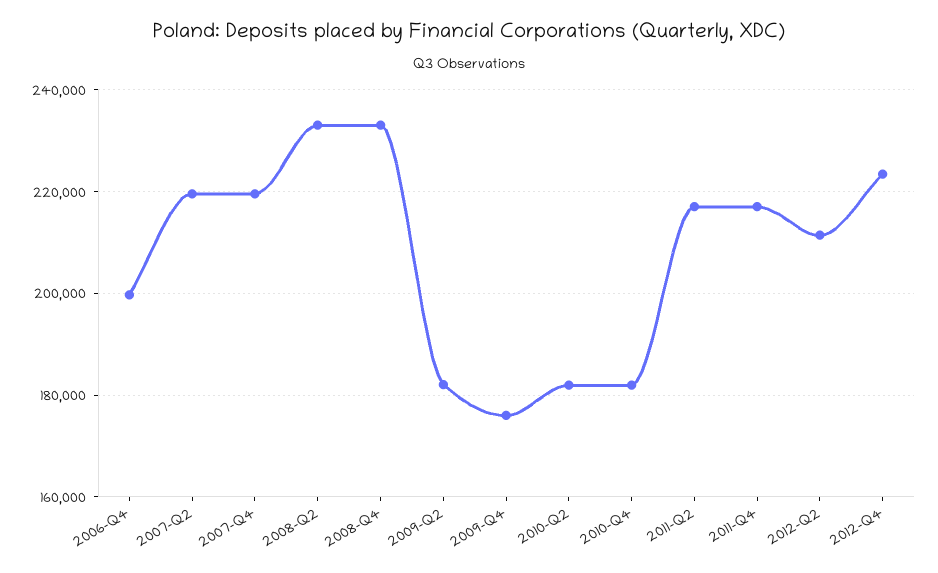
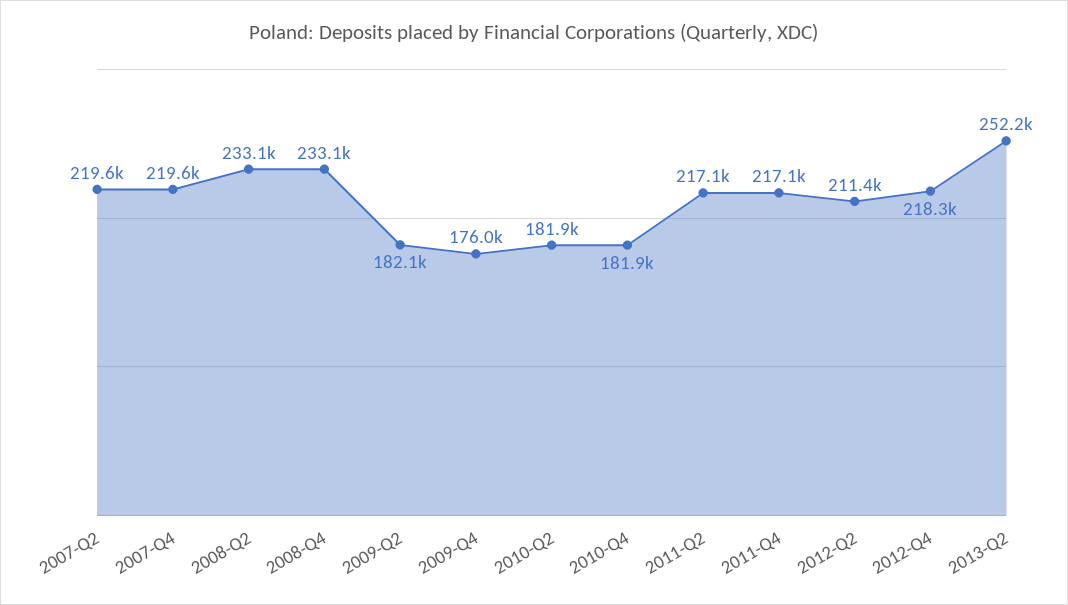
2006-Q4: 200000 -> none
2012-Q4: 224000 -> 218300
2013-Q2: none -> 252200

